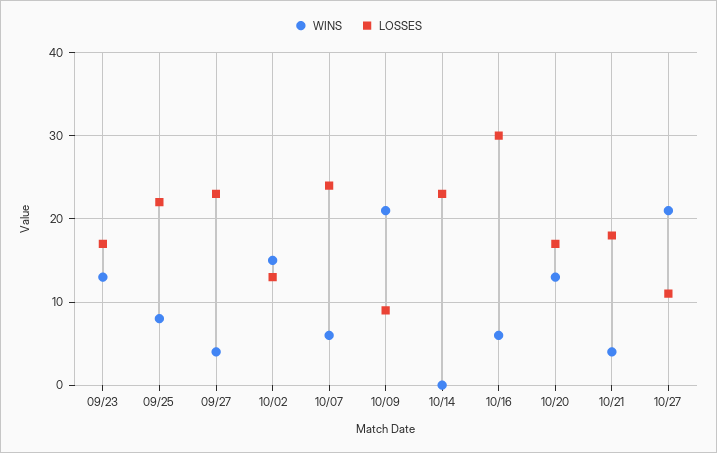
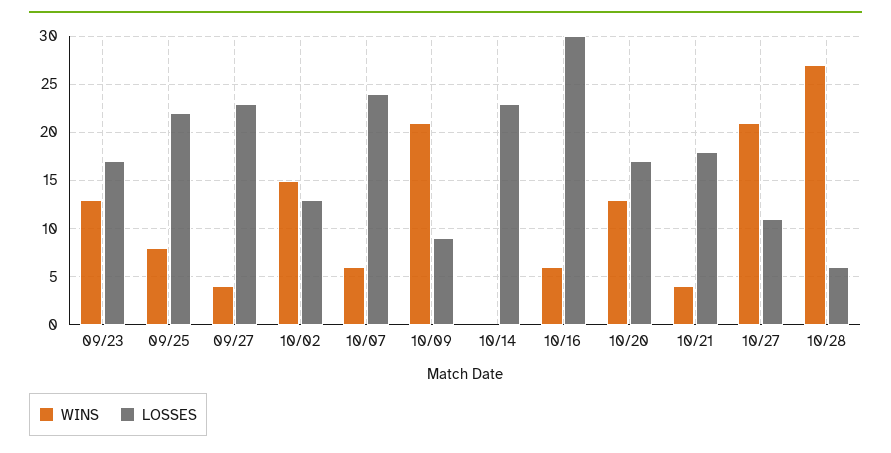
WINS, 10/28: none -> 27
LOSSES, 10/28: none -> 6

